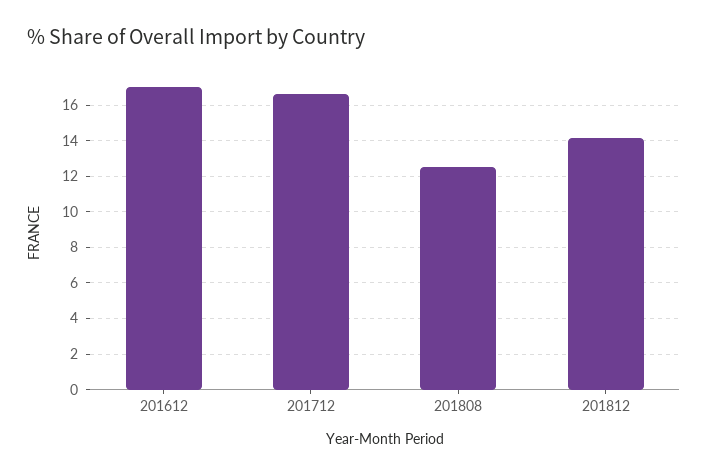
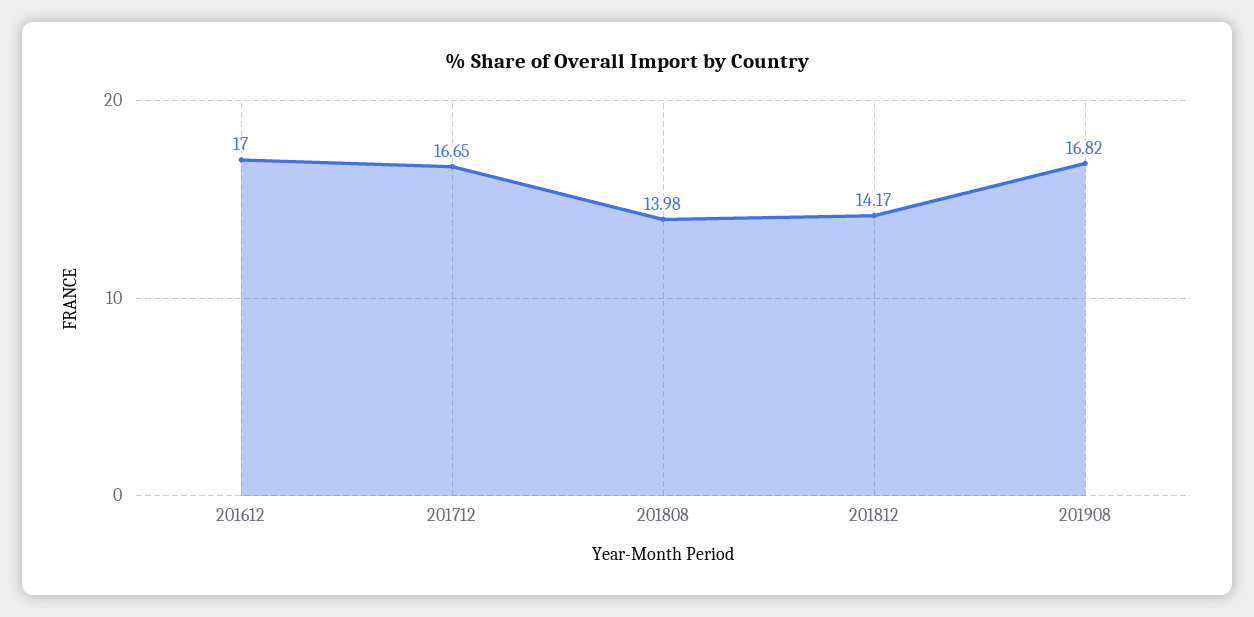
201808: 12.5 -> 13.98
201908: none -> 16.82

